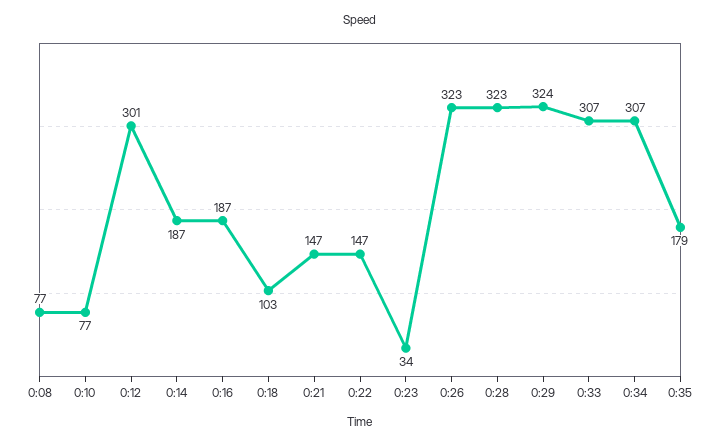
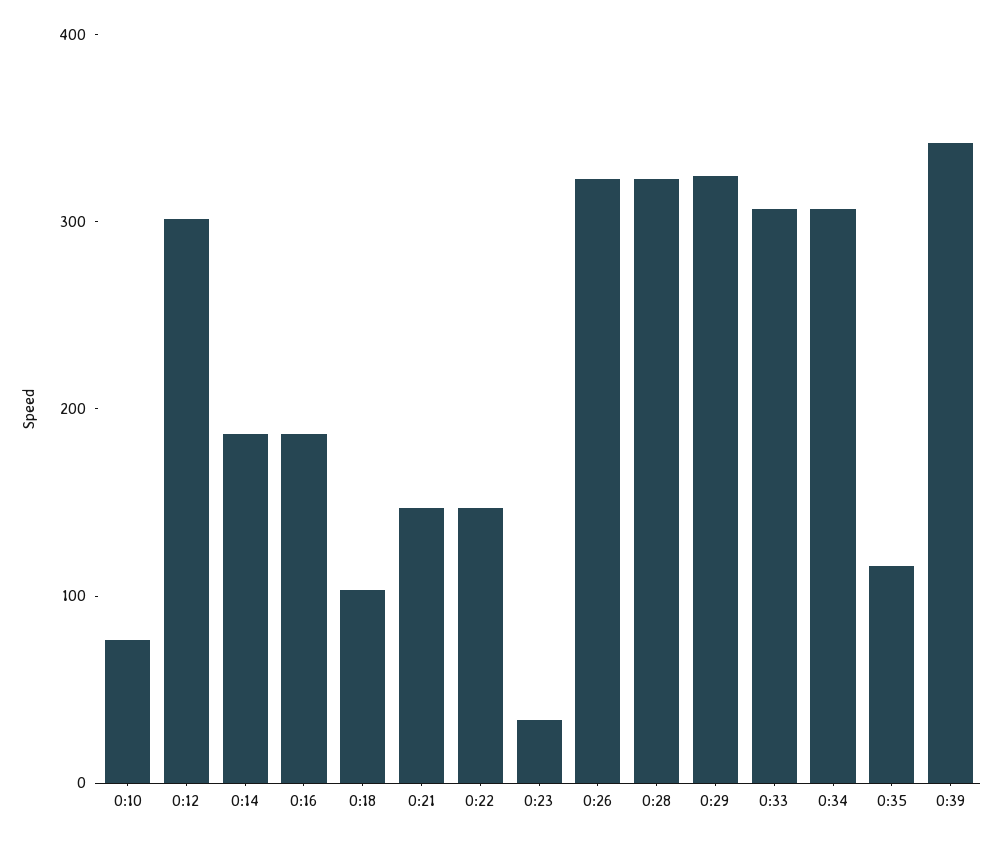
0:08: 77 -> none
0:35: 179 -> 120
0:39: none -> 340

